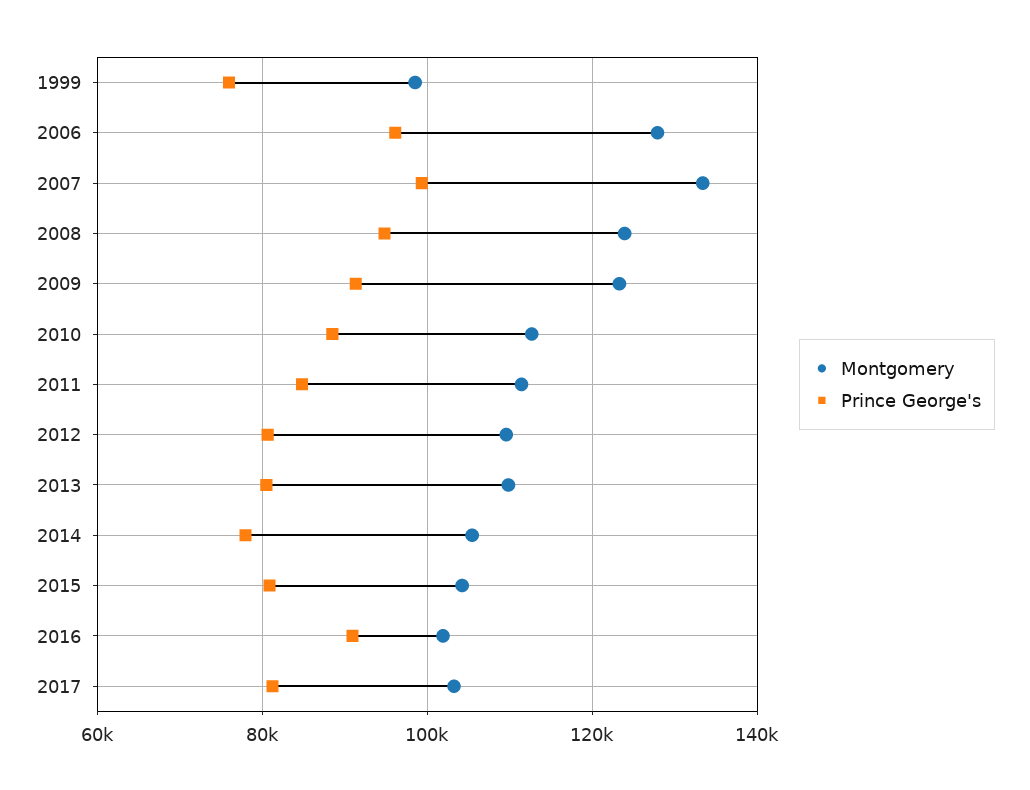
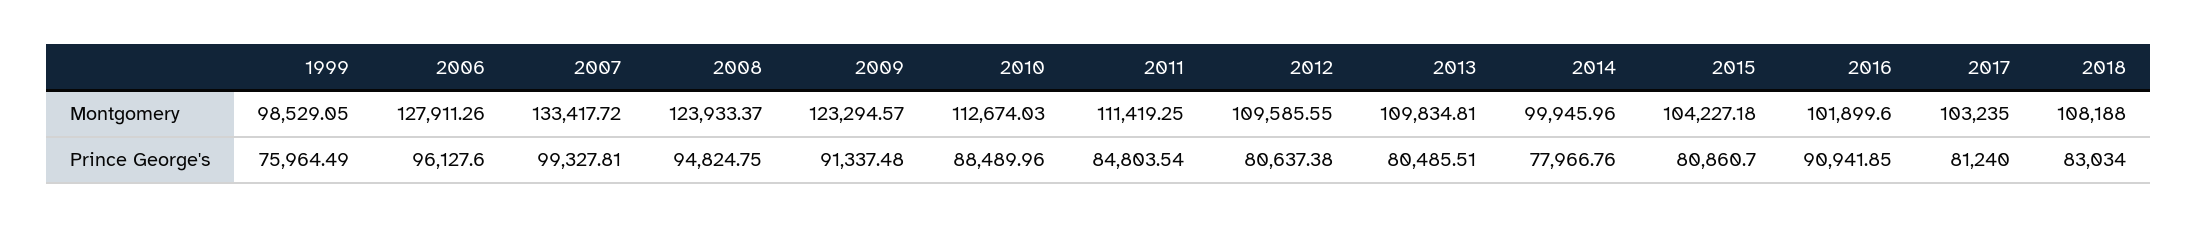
Montgomery, 2014: 106000 -> 99945.96
Montgomery, 2018: none -> 108188
Prince George's, 2018: none -> 83034

